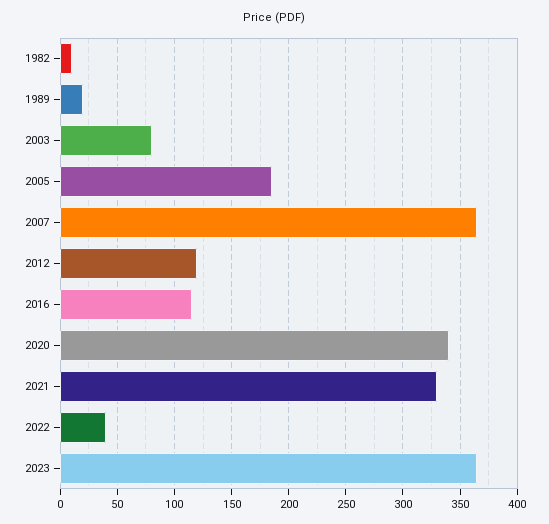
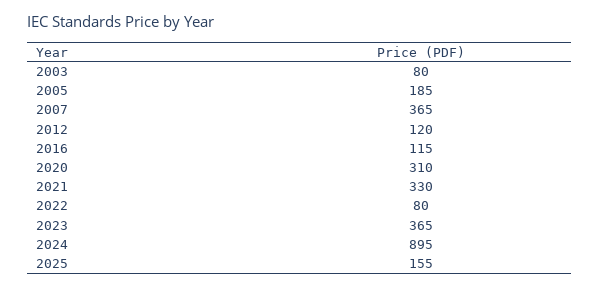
1982: 10 -> none
1989: 20 -> none
2020: 340 -> 310
2022: 40 -> 80
2024: none -> 895
2025: none -> 155

